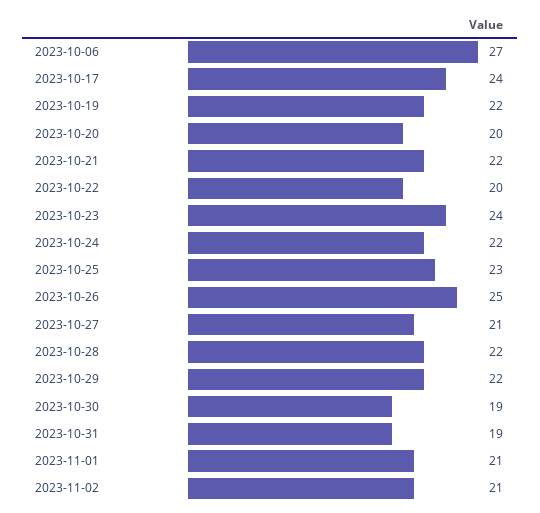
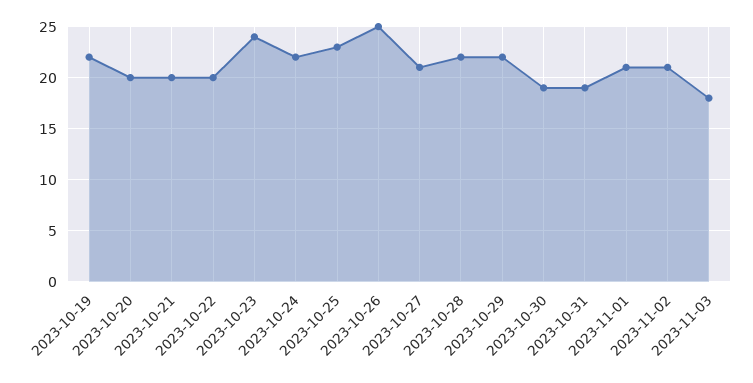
2023-10-06: 27 -> none
2023-10-17: 24 -> none
2023-10-21: 22 -> 20
2023-11-03: none -> 18

